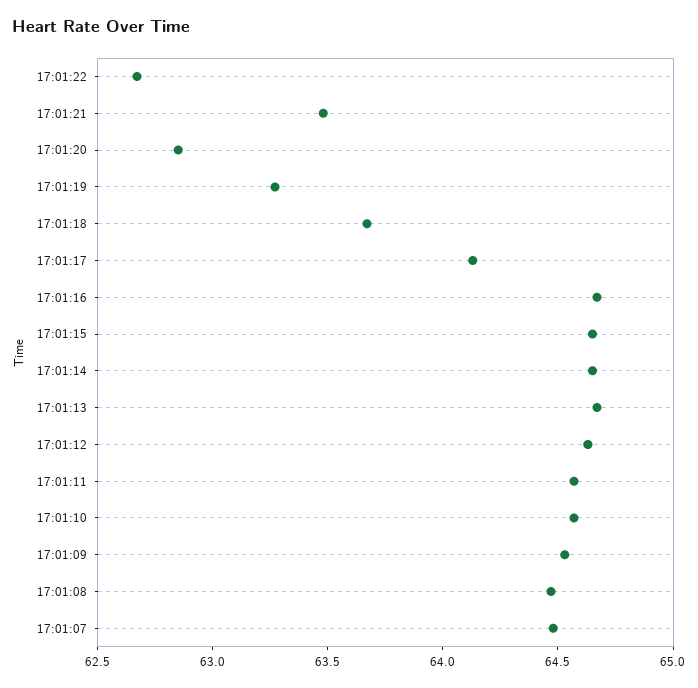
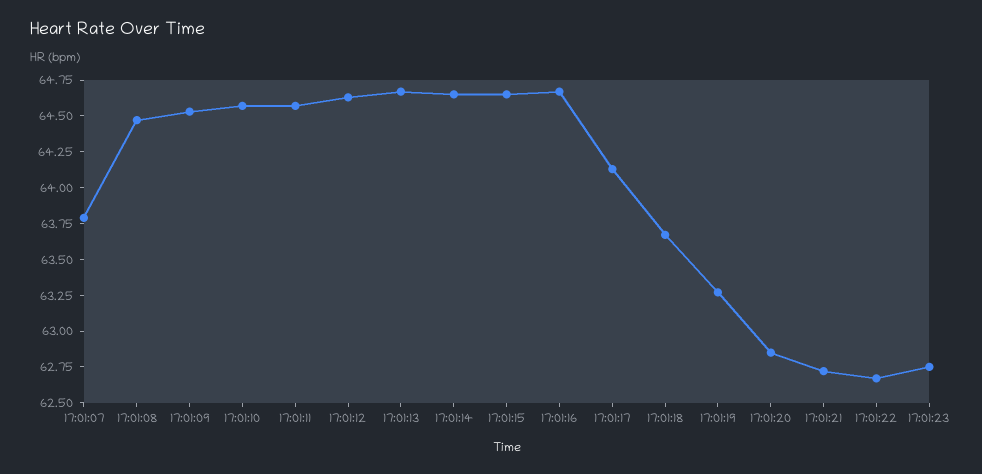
17:01:21: 63.5 -> 62.75
17:01:07: 64.5 -> 63.75
17:01:23: none -> 62.75

